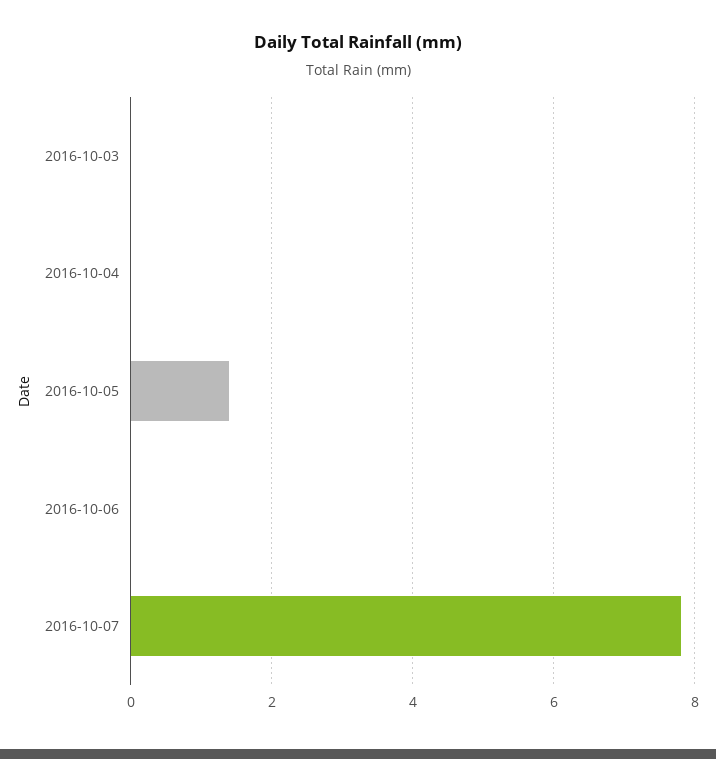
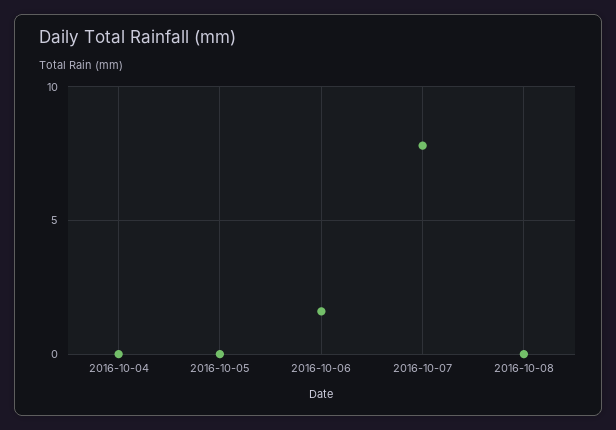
2016-10-03: 0 -> none
2016-10-05: 1.5 -> 0
2016-10-06: 0 -> 1.5
2016-10-08: none -> 0

